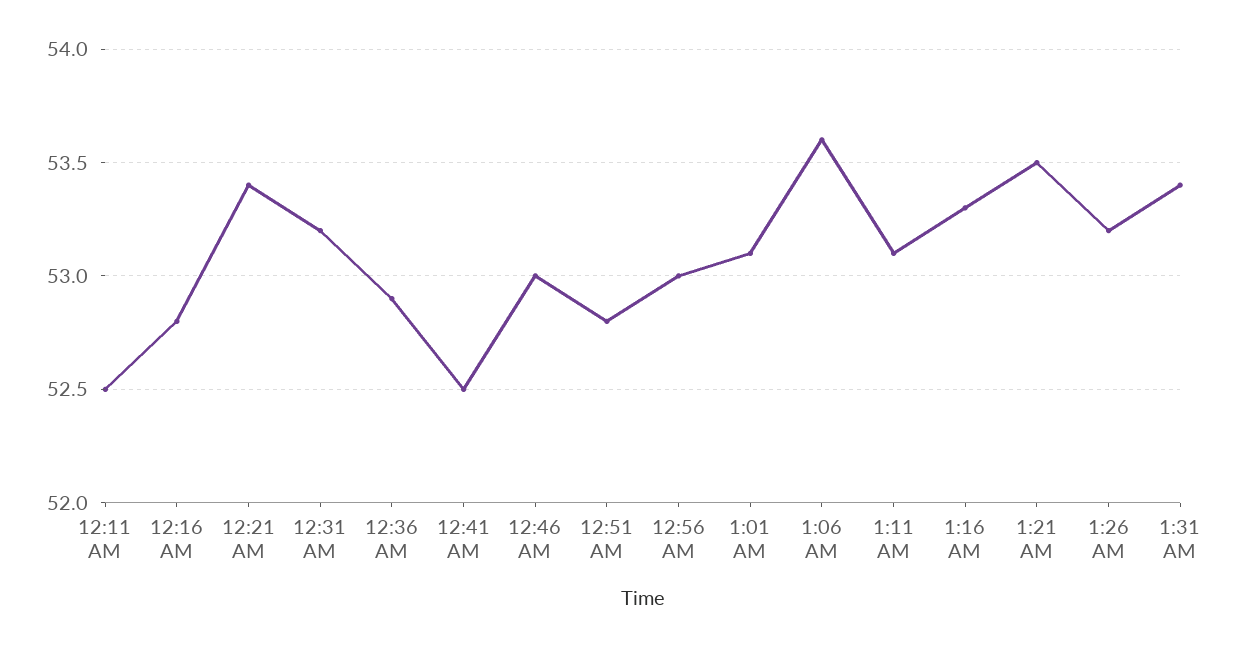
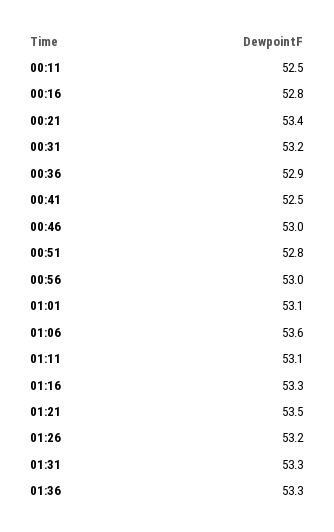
1:31 AM: 53.4 -> 53.3
01:36: none -> 53.3

